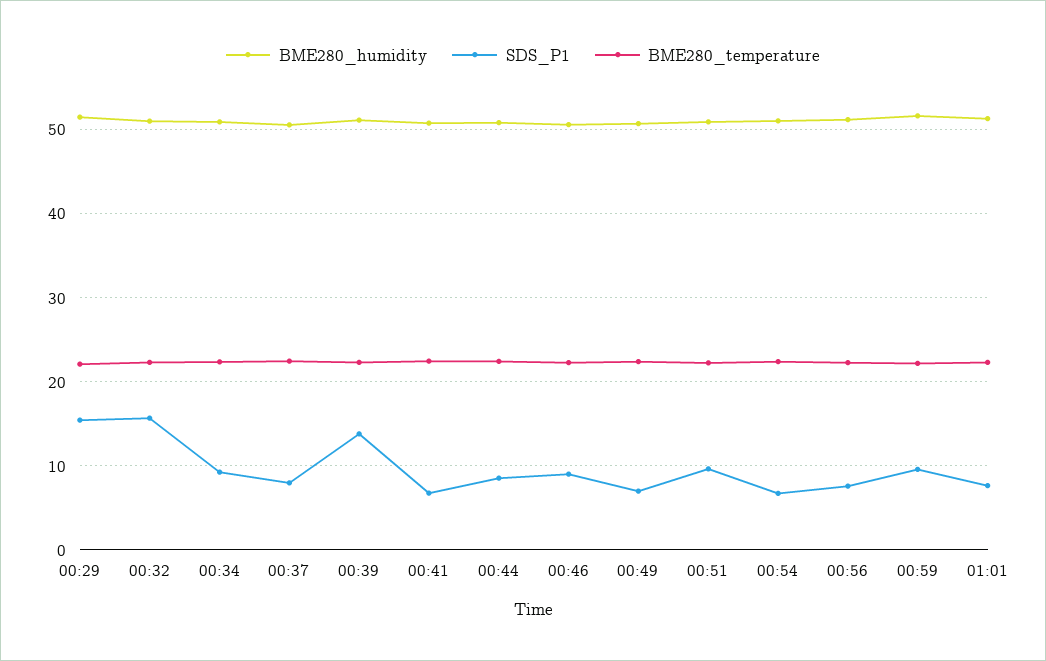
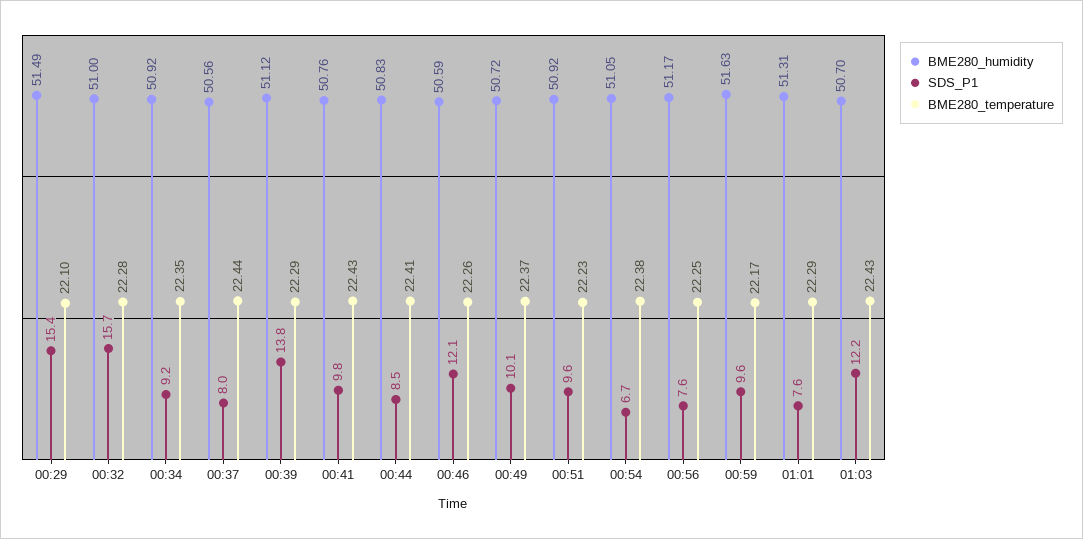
SDS_P1, 00:41: 7 -> 9.8
SDS_P1, 00:46: 9 -> 12.1
SDS_P1, 00:49: 7 -> 10.1
BME280_humidity, 01:03: none -> 50.7
SDS_P1, 01:03: none -> 12.2
BME280_temperature, 01:03: none -> 22.43

